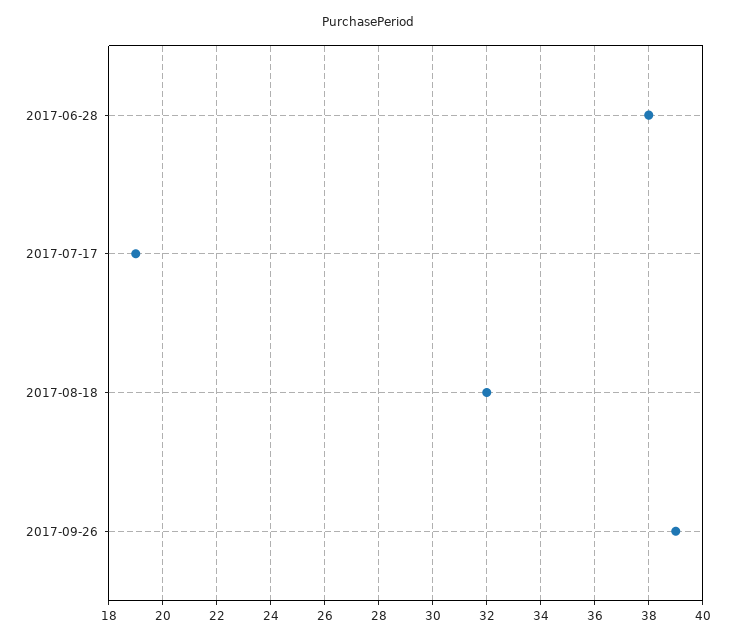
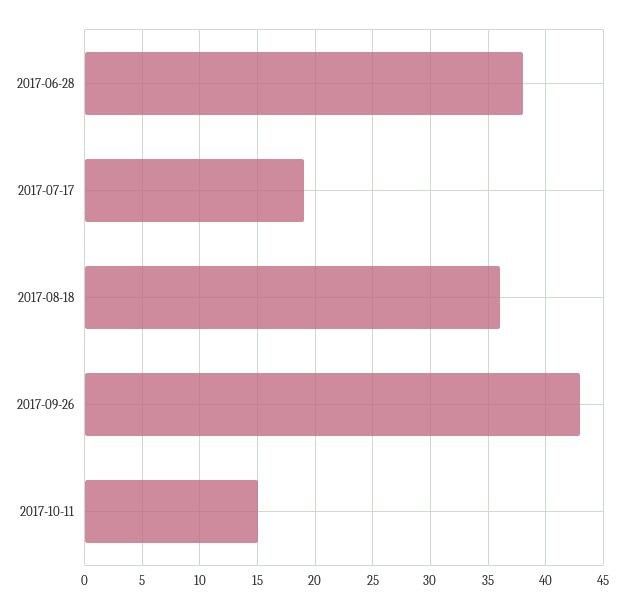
2017-08-18: 32 -> 36
2017-09-26: 39 -> 43
2017-10-11: none -> 15

